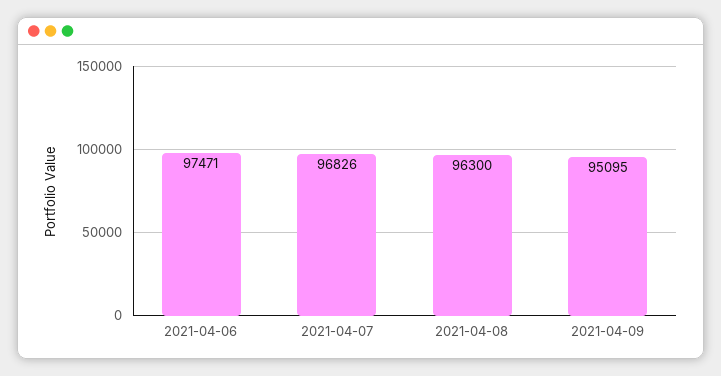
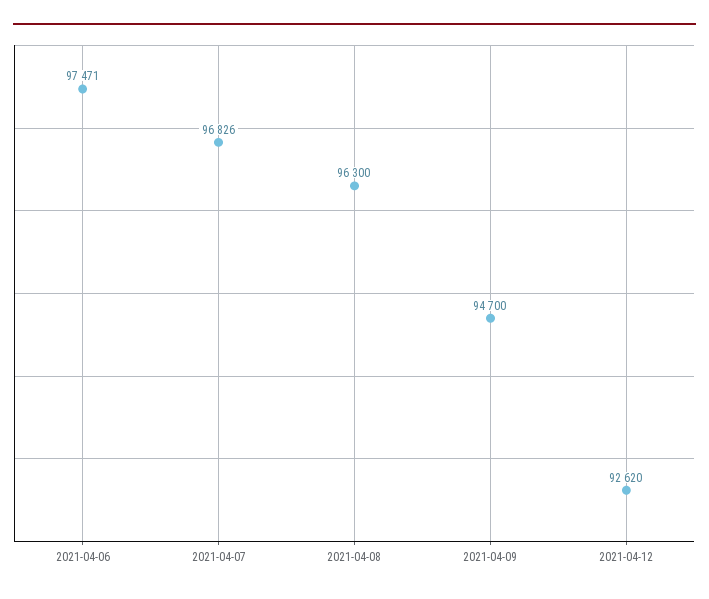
2021-04-09: 95095 -> 94700
2021-04-12: none -> 92620

